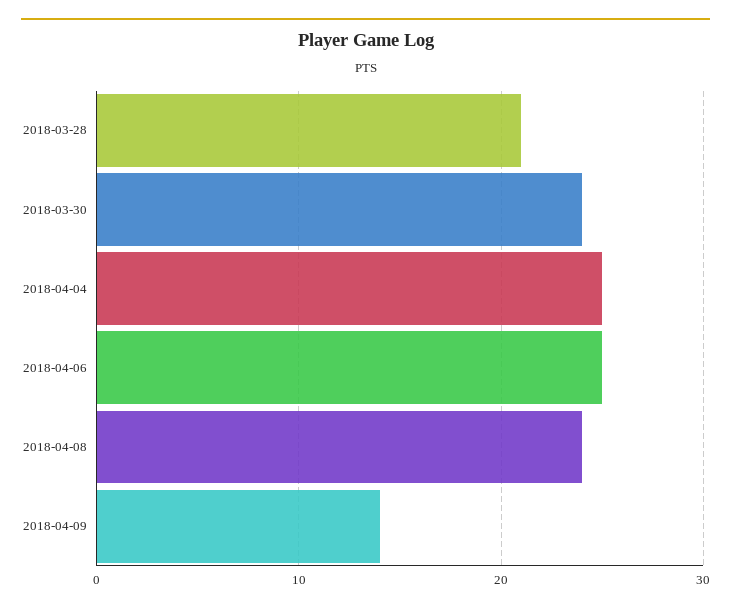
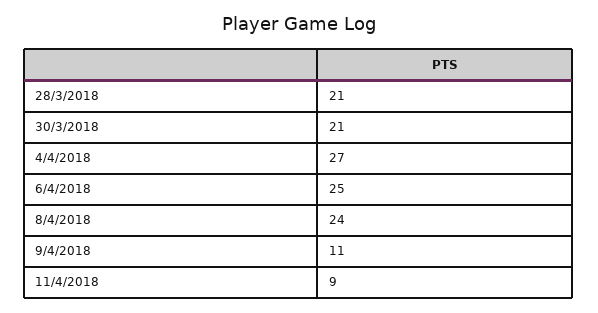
2018-03-30: 24 -> 21
2018-04-04: 25 -> 27
2018-04-09: 14 -> 11
11/4/2018: none -> 9

